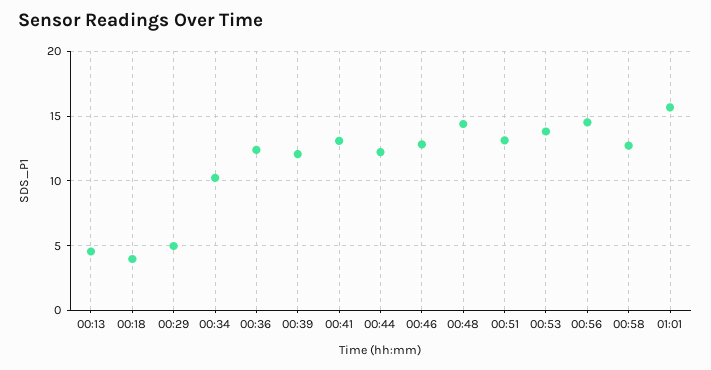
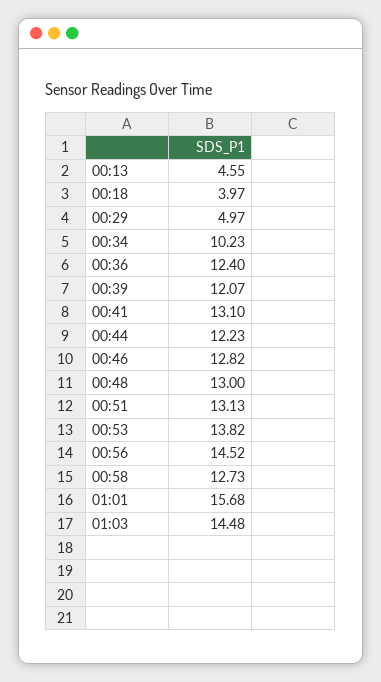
00:48: 14.5 -> 13
01:03: none -> 14.48

